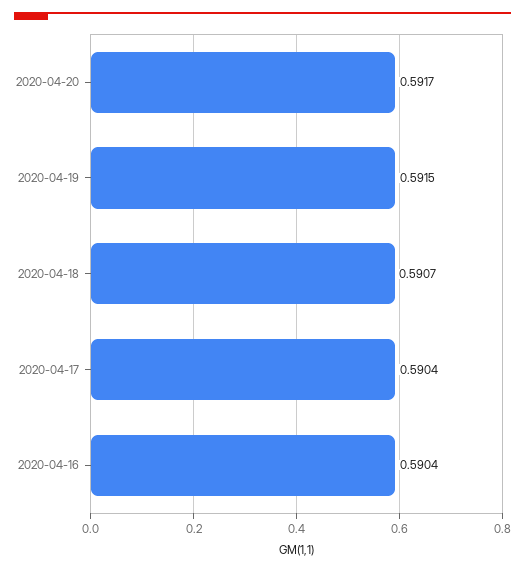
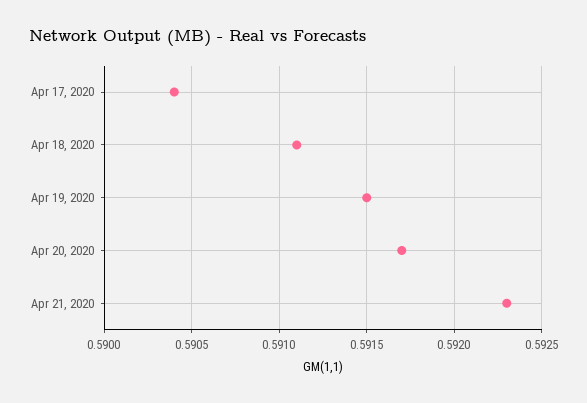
2020-04-18: 0.5907 -> 0.5911
2020-04-16: 0.5904 -> none
Apr 21, 2020: none -> 0.5923

